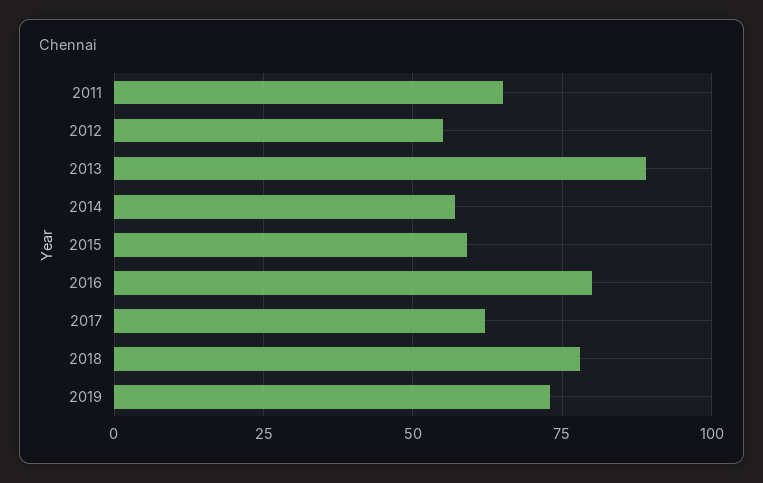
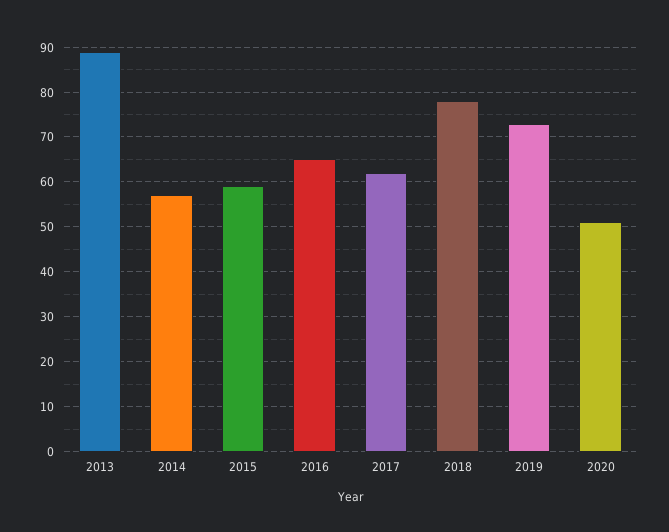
2011: 65 -> none
2012: 55 -> none
2016: 80 -> 65
2020: none -> 50

